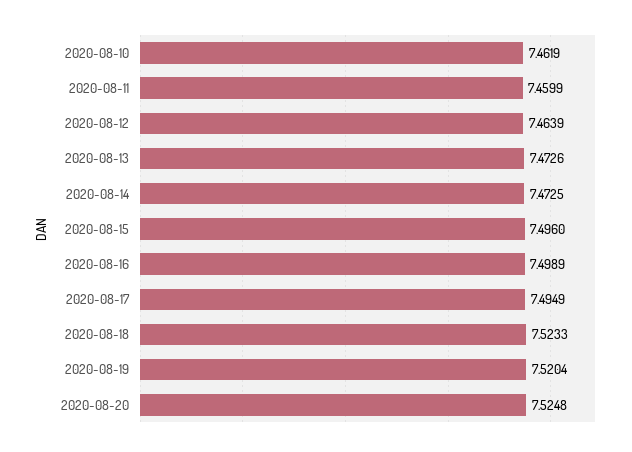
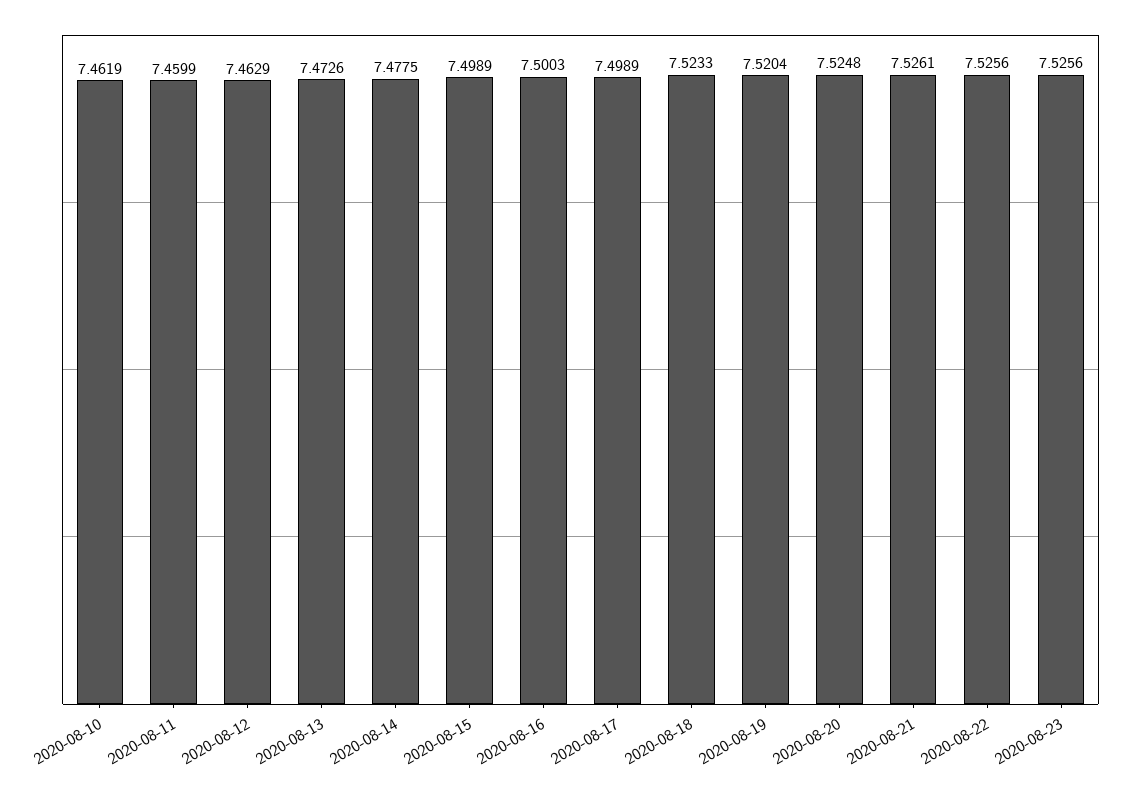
2020-08-12: 7.4639 -> 7.4629
2020-08-14: 7.4725 -> 7.4775
2020-08-15: 7.496 -> 7.4989
2020-08-16: 7.4989 -> 7.5003
2020-08-17: 7.4949 -> 7.4989
2020-08-21: none -> 7.5261
2020-08-22: none -> 7.5256
2020-08-23: none -> 7.5256

